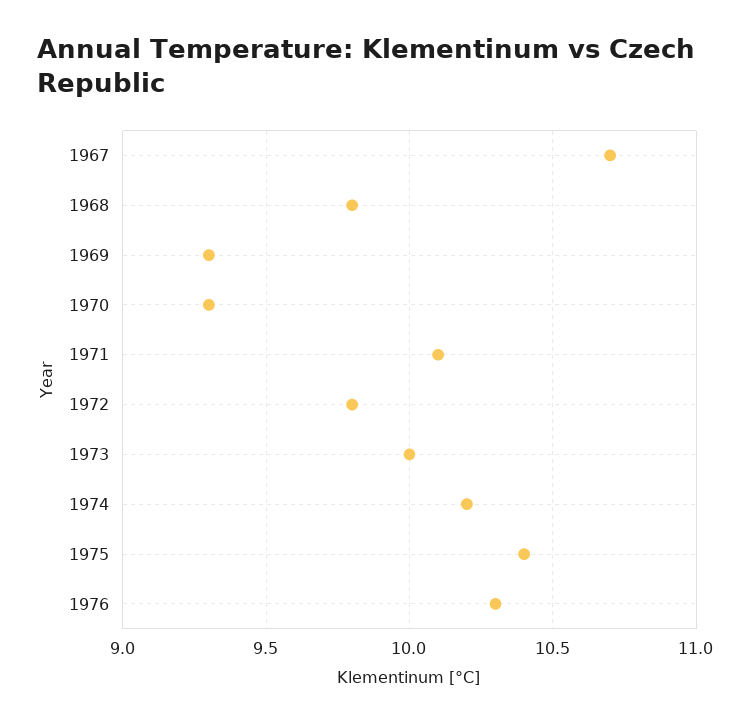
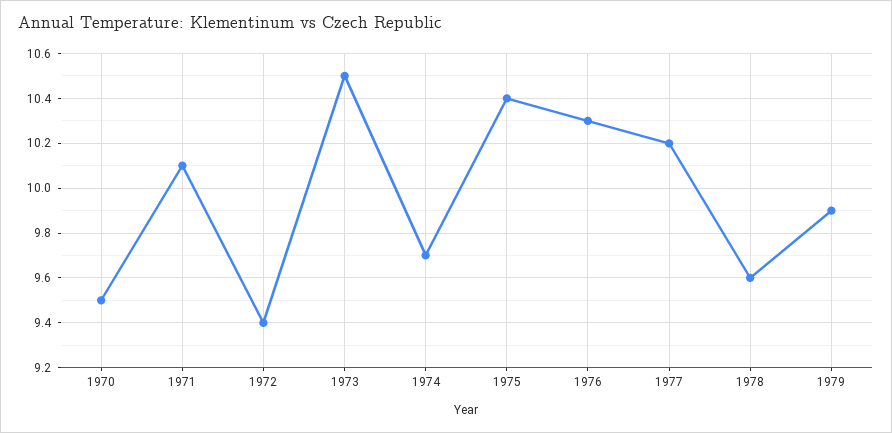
1967: 10.7 -> none
1968: 9.8 -> none
1969: 9.3 -> none
1970: 9.3 -> 9.5
1972: 9.8 -> 9.4
1973: 10 -> 10.5
1974: 10.2 -> 9.7
1977: none -> 10.2
1978: none -> 9.6
1979: none -> 9.9

